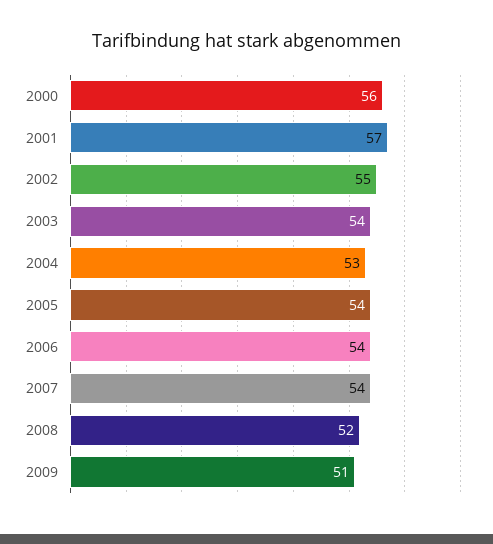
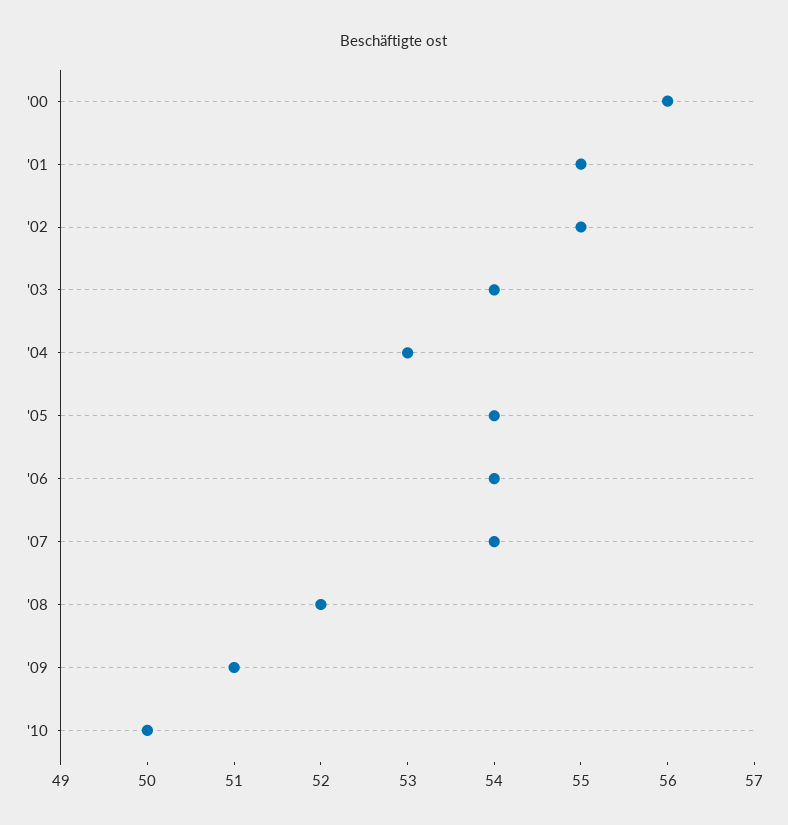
2001: 57 -> 55
'10: none -> 50

